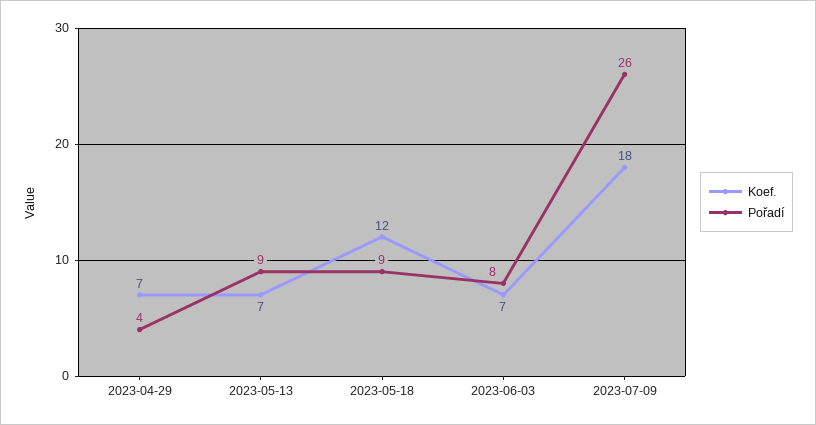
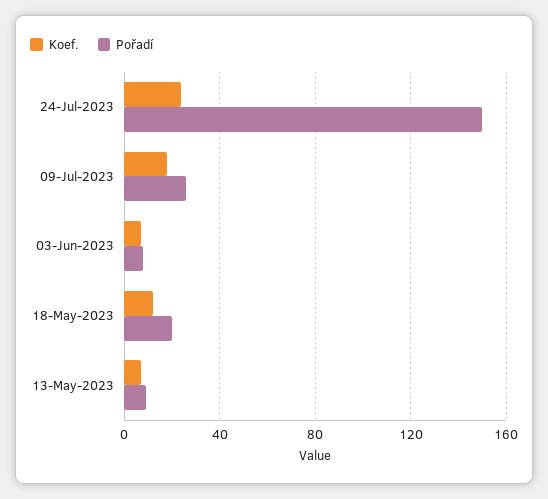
Koef., 2023-04-29: 7 -> none
Pořadí, 2023-04-29: 4 -> none
Pořadí, 2023-05-18: 9 -> 20
Koef., 24-Jul-2023: none -> 25
Pořadí, 24-Jul-2023: none -> 150

